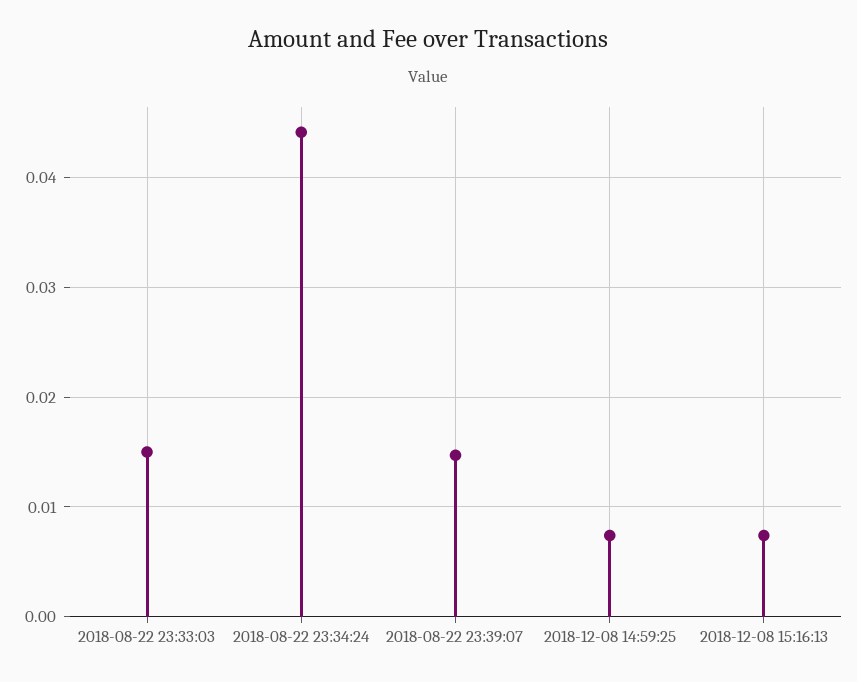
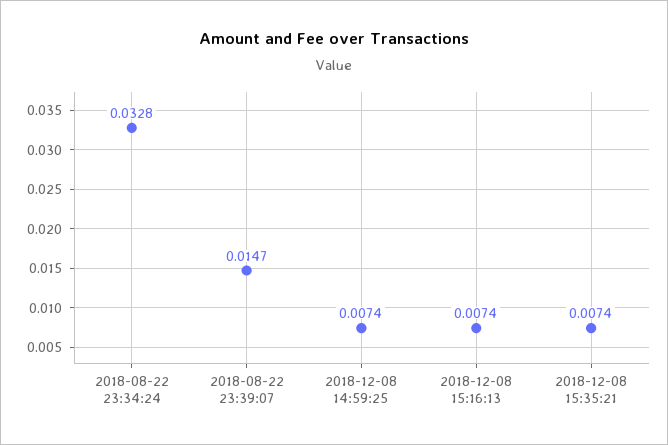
2018-08-22 23:33:03: 0.015 -> none
2018-08-22 23:34:24: 0.044 -> 0.0328
2018-12-08 15:35:21: none -> 0.0074

